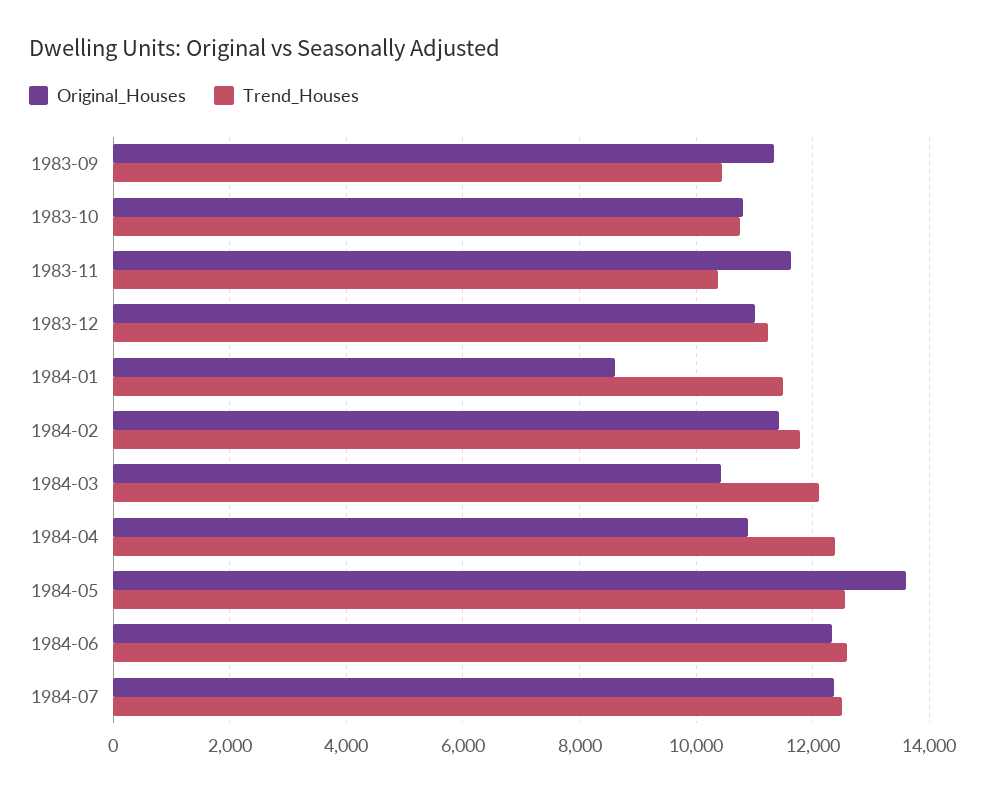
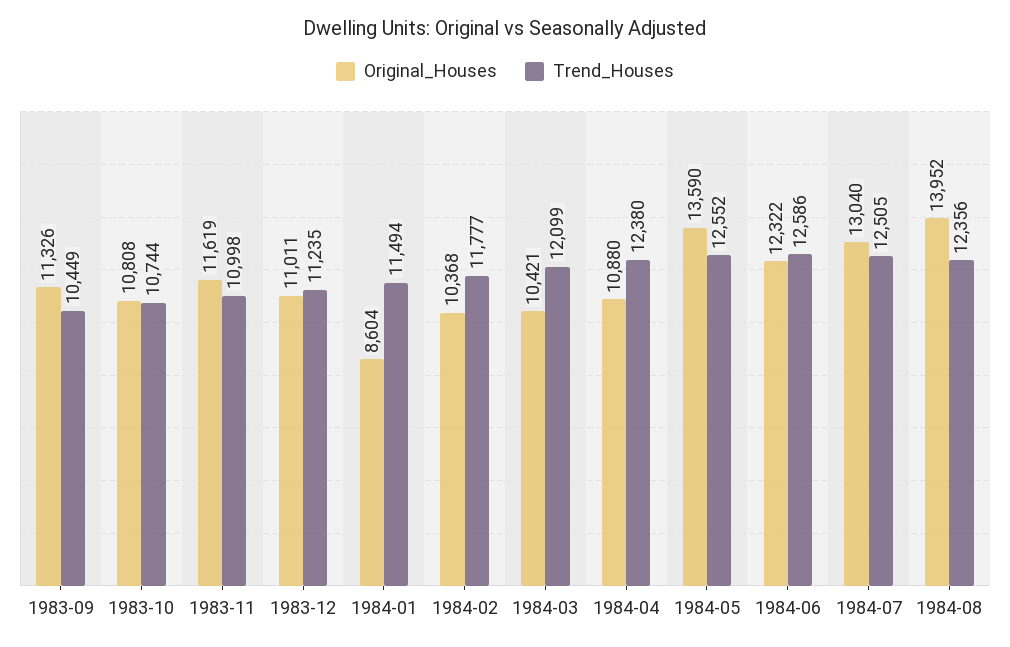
Trend_Houses, 1983-11: 10400 -> 10998
Original_Houses, 1984-02: 11400 -> 10368
Original_Houses, 1984-07: 12400 -> 13040
Original_Houses, 1984-08: none -> 13952
Trend_Houses, 1984-08: none -> 12356

